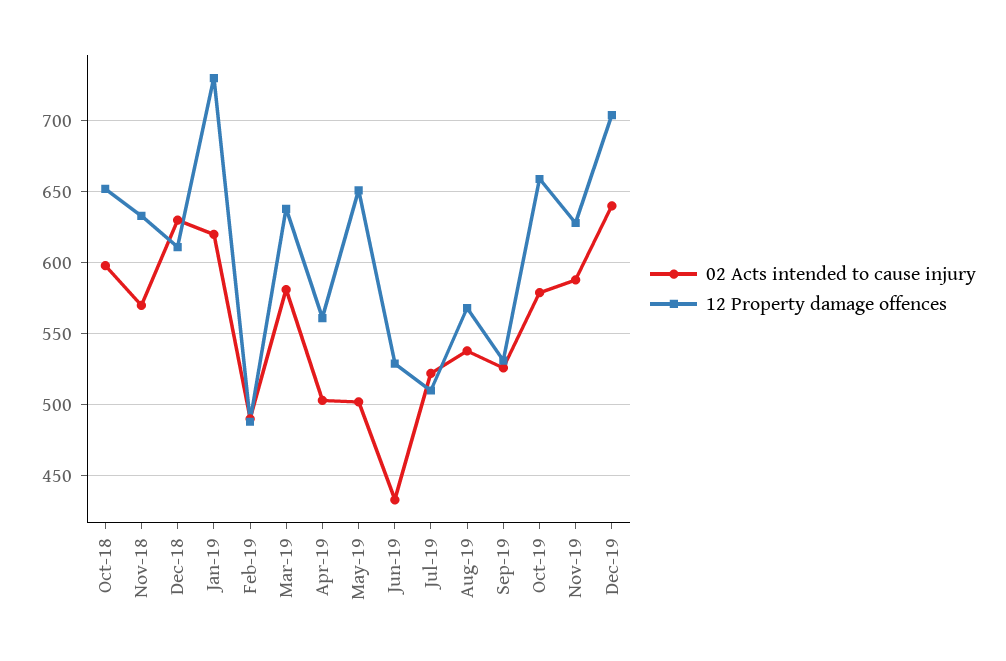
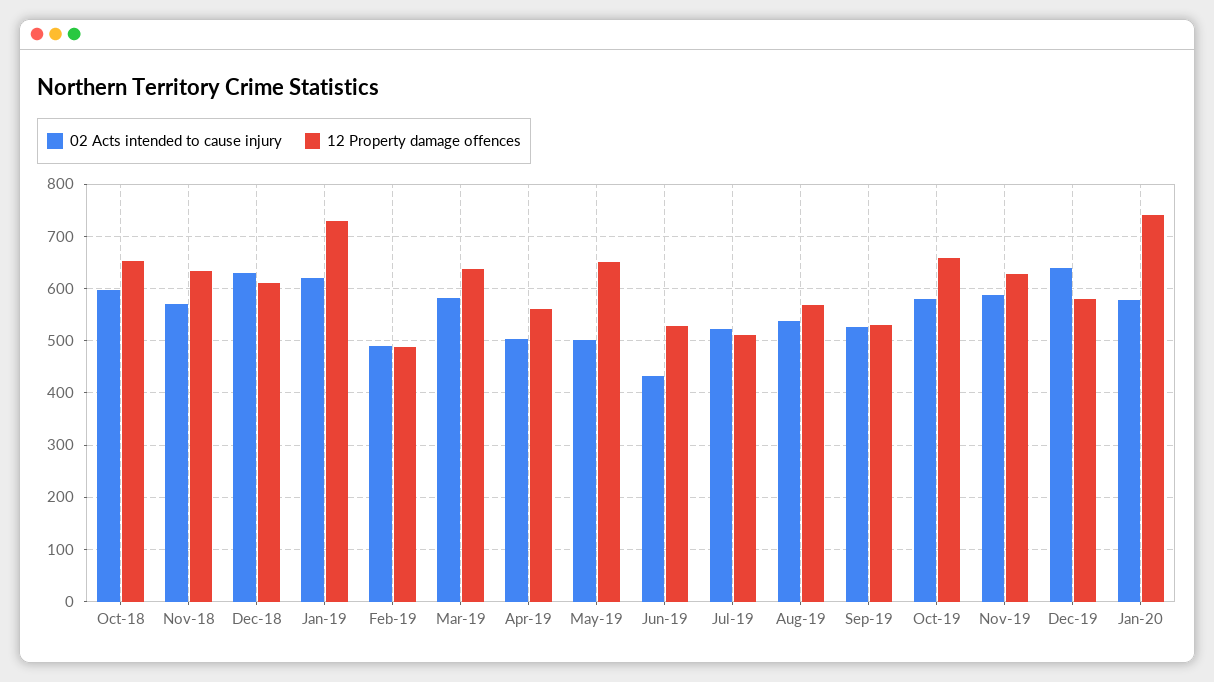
12 Property damage offences, Dec-19: 705 -> 580
02 Acts intended to cause injury, Jan-20: none -> 580
12 Property damage offences, Jan-20: none -> 740

